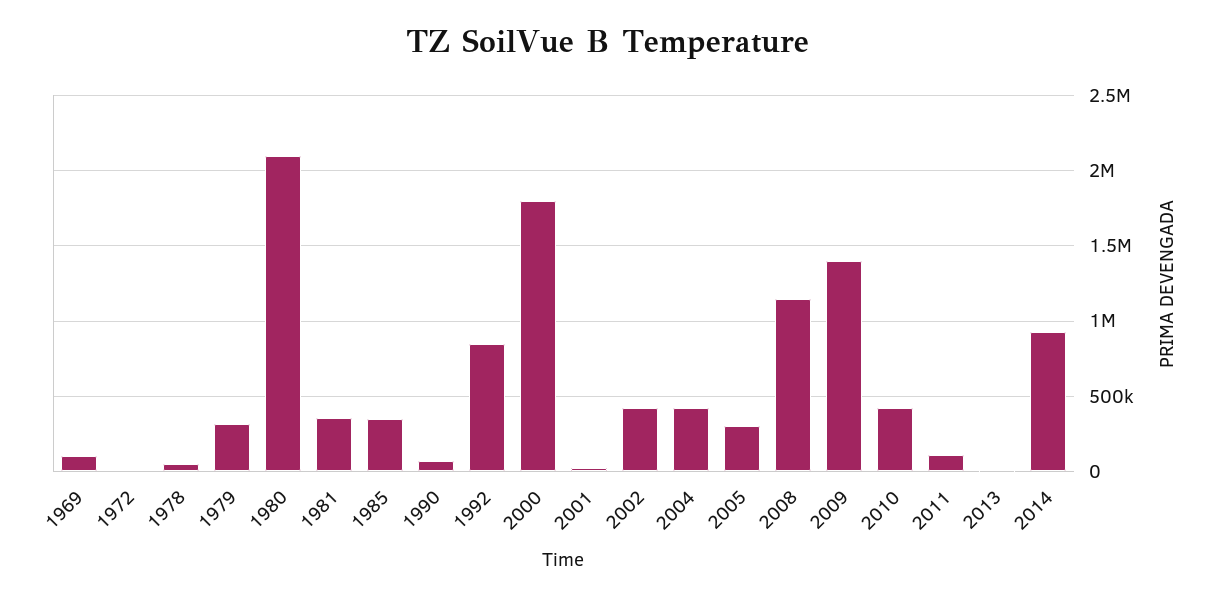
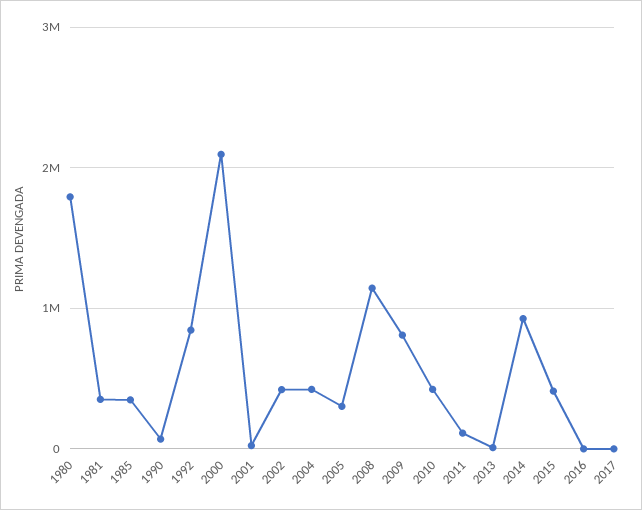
1969: 100000 -> none
1972: 0 -> none
1978: 50000 -> none
1979: 300000 -> none
1980: 2100000 -> 1800000
2000: 1800000 -> 2100000
2009: 1400000 -> 800000
2015: none -> 400000
2016: none -> 0
2017: none -> 0

